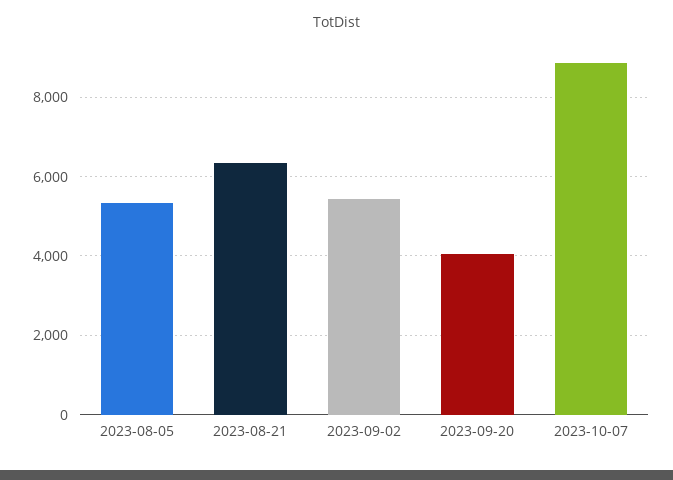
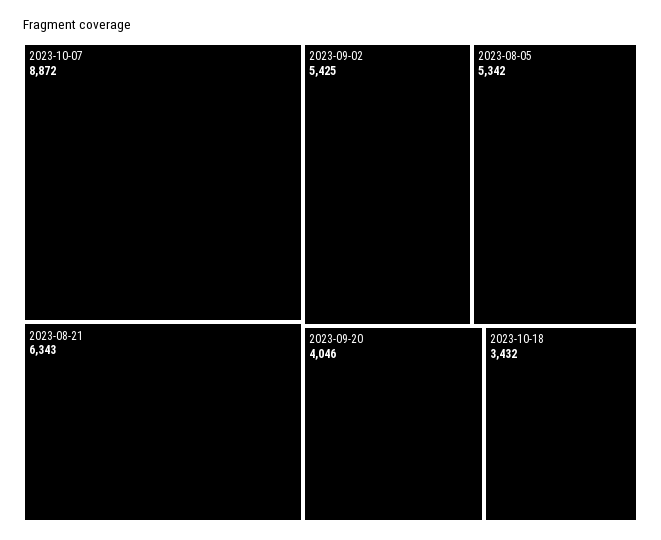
2023-10-18: none -> 3432

